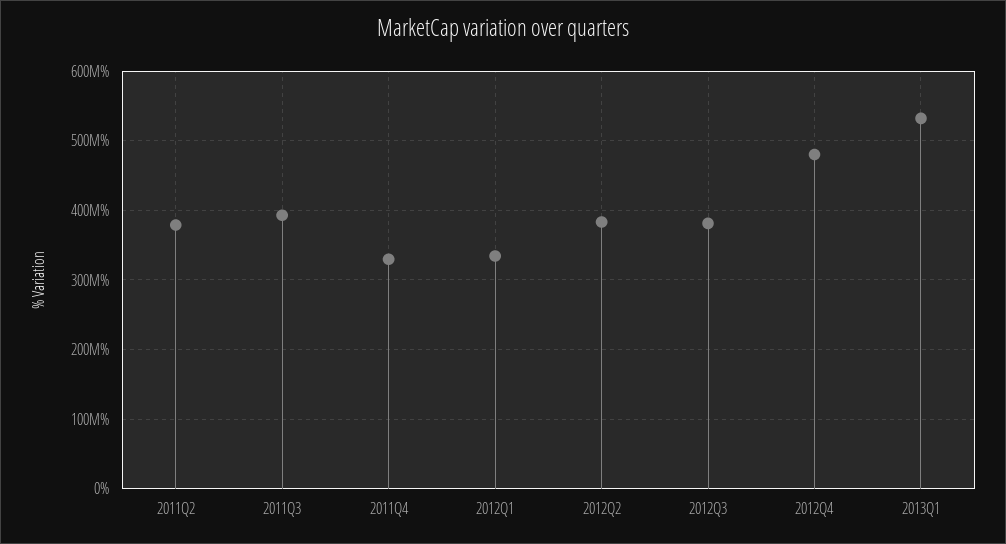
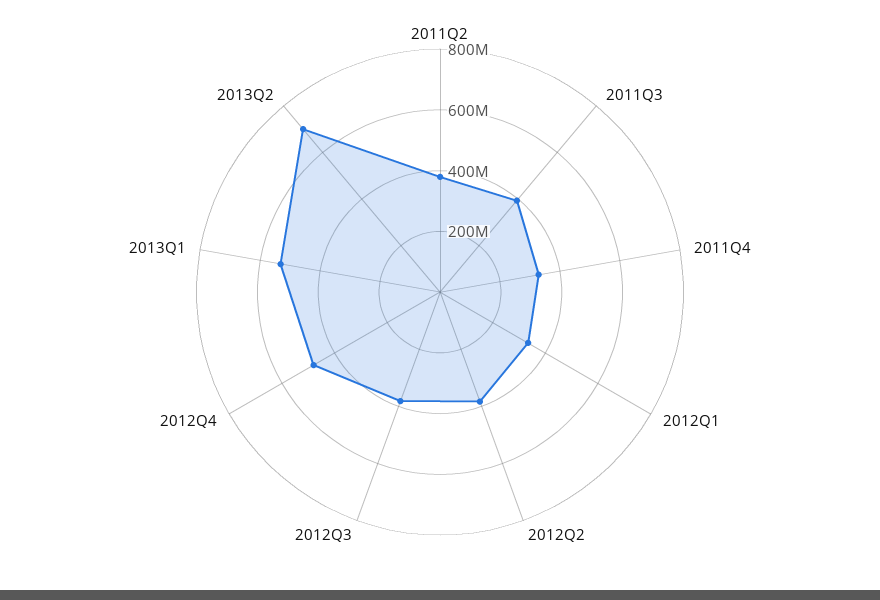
2013Q2: none -> 700000000

